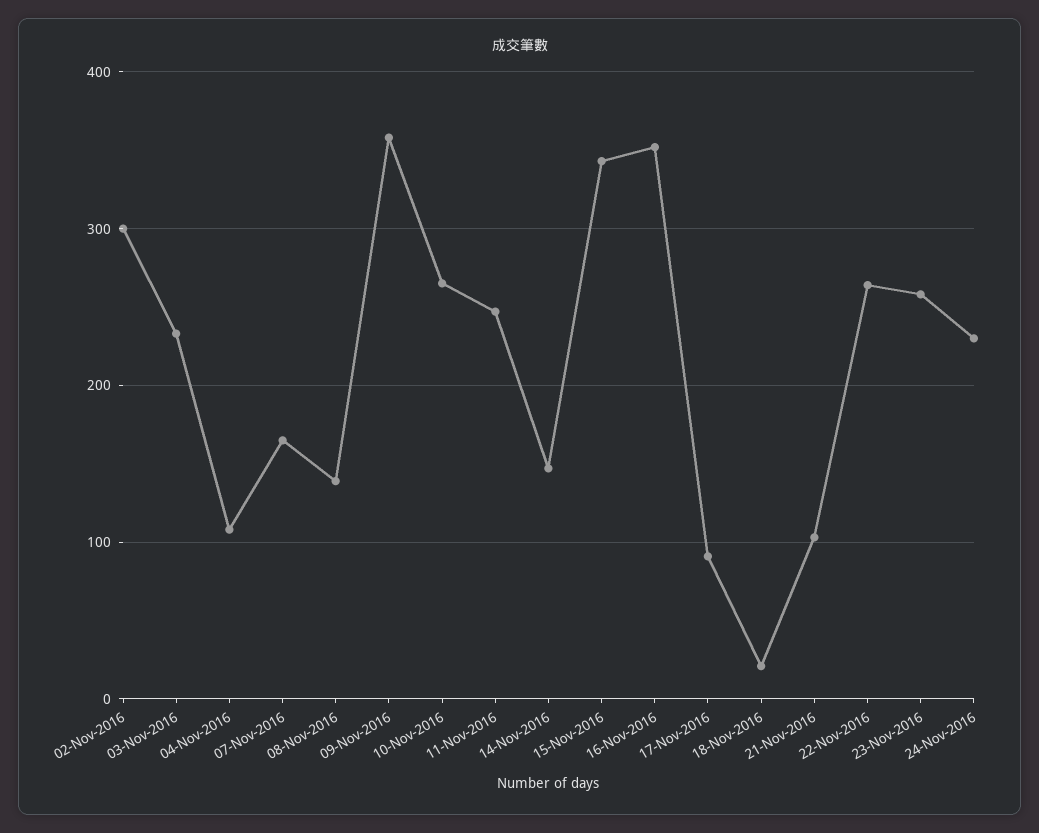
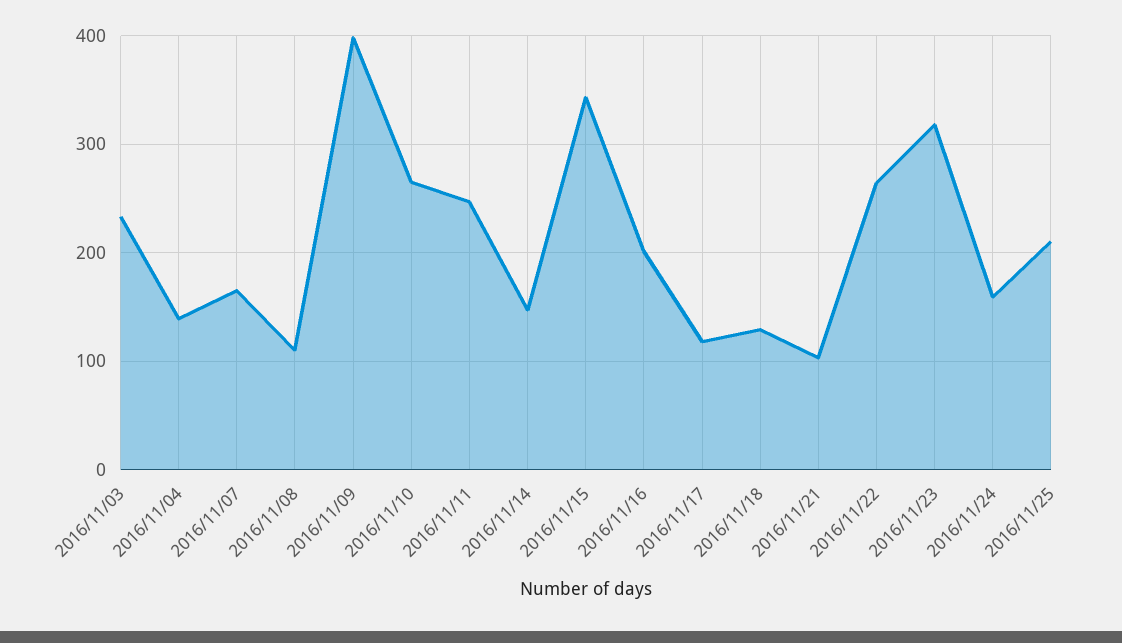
02-Nov-2016: 300 -> none
04-Nov-2016: 110 -> 140
08-Nov-2016: 140 -> 110
09-Nov-2016: 360 -> 400
16-Nov-2016: 350 -> 200
17-Nov-2016: 90 -> 120
18-Nov-2016: 20 -> 130
23-Nov-2016: 260 -> 320
24-Nov-2016: 230 -> 160
2016/11/25: none -> 210

